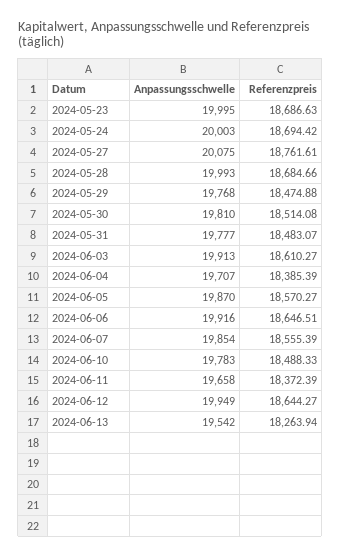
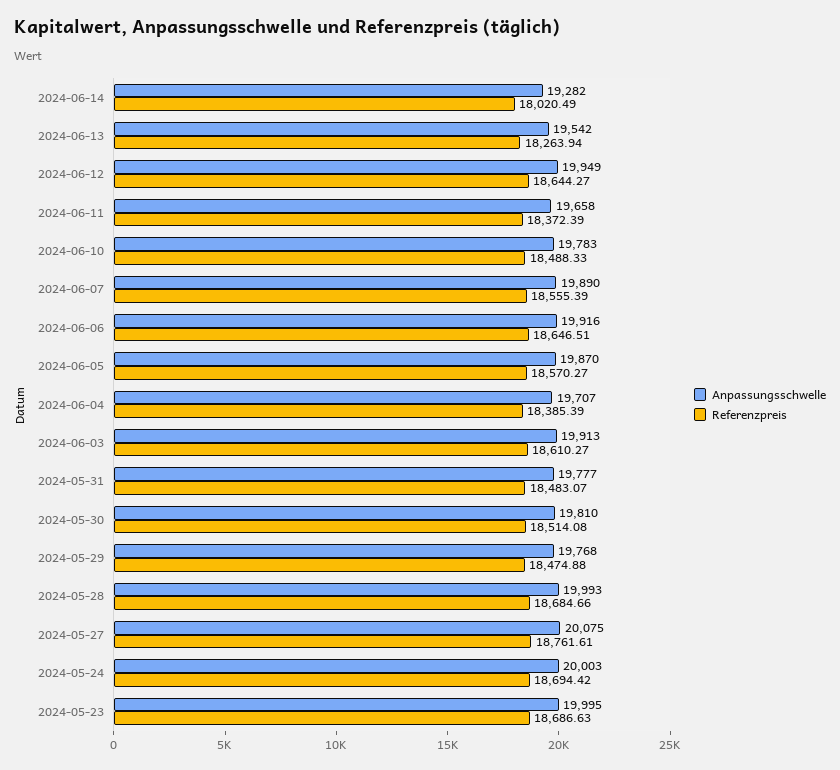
Anpassungsschwelle, 2024-06-07: 19854 -> 19890
Anpassungsschwelle, 2024-06-14: none -> 19282
Referenzpreis, 2024-06-14: none -> 18020.49

